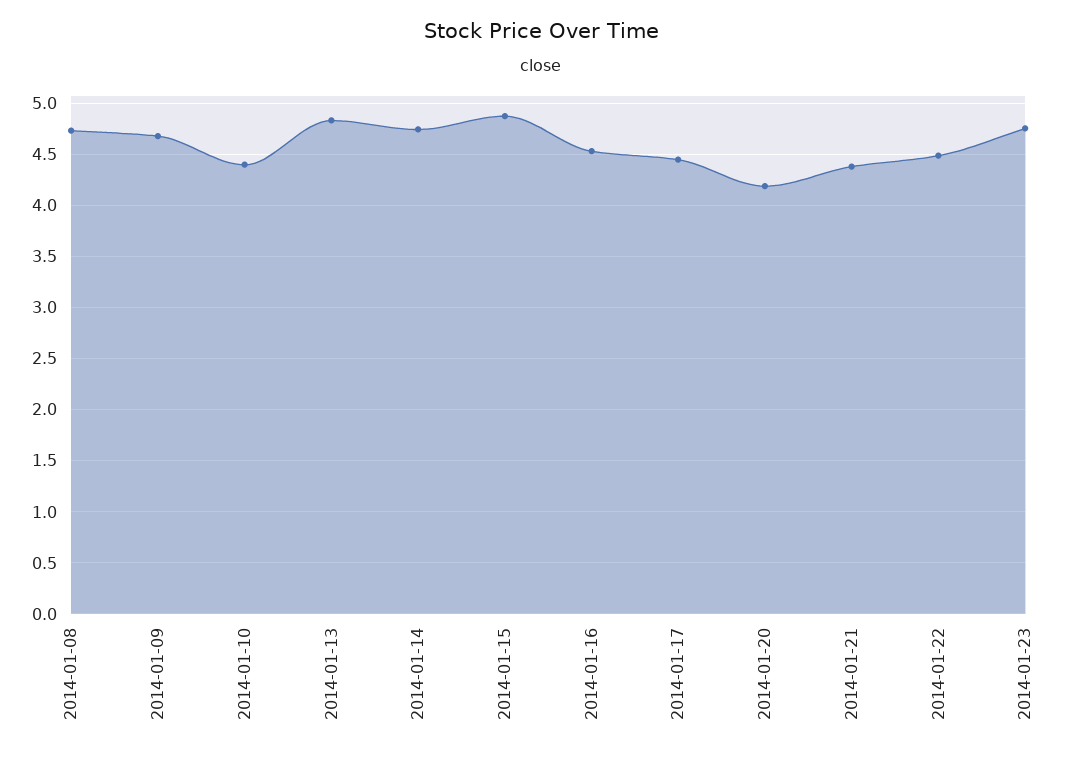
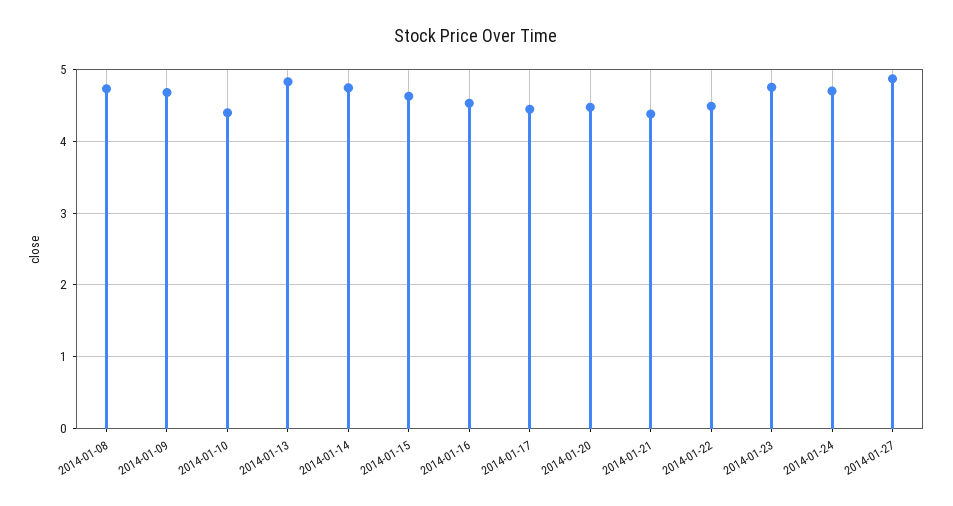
2014-01-15: 4.9 -> 4.6
2014-01-20: 4.2 -> 4.5
2014-01-24: none -> 4.7
2014-01-27: none -> 4.9

